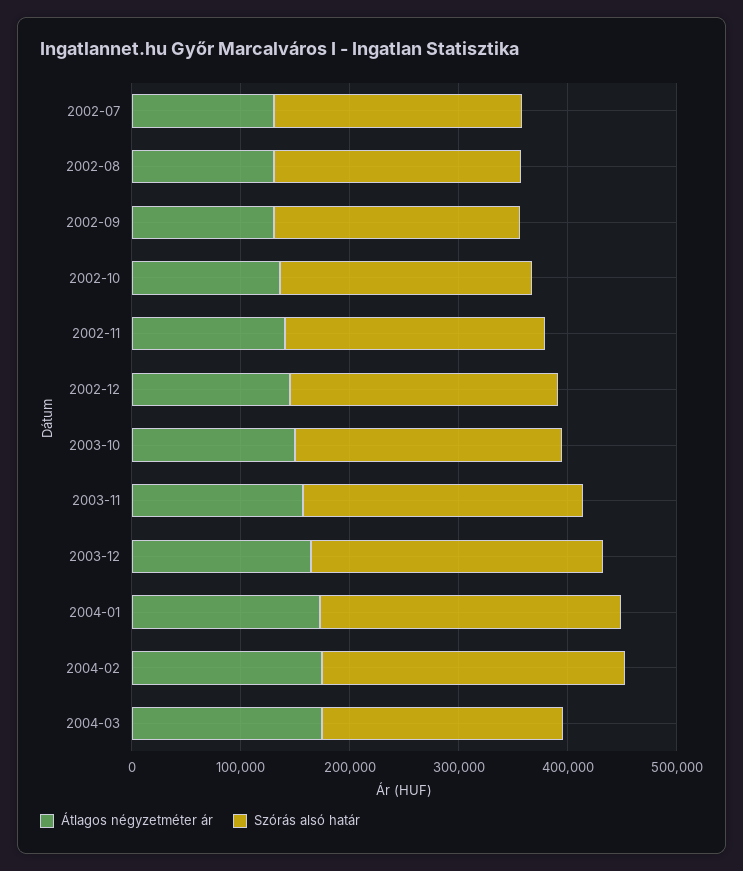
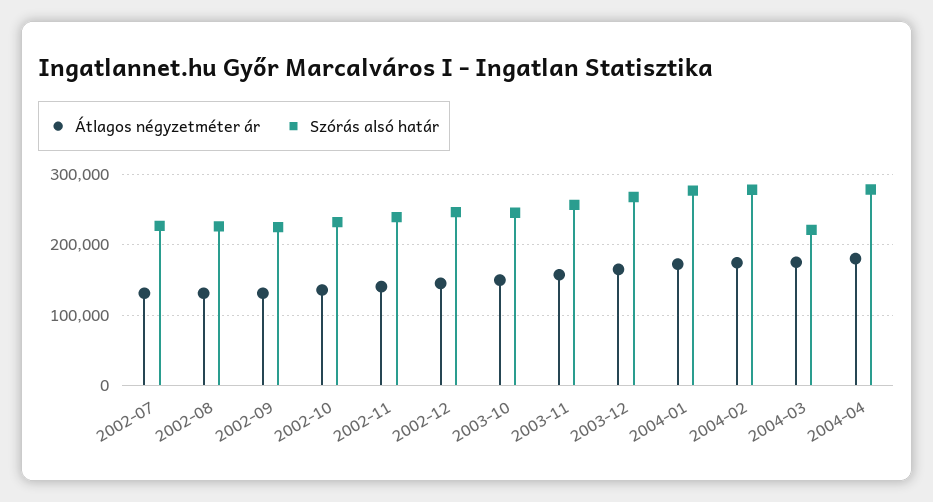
Átlagos négyzetméter ár, 2004-04: none -> 180000
Szórás alsó határ, 2004-04: none -> 280000

